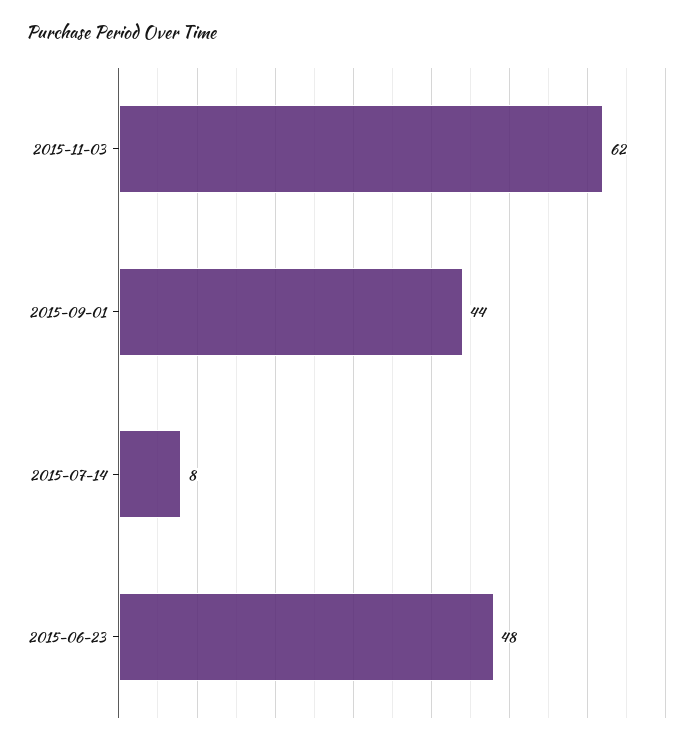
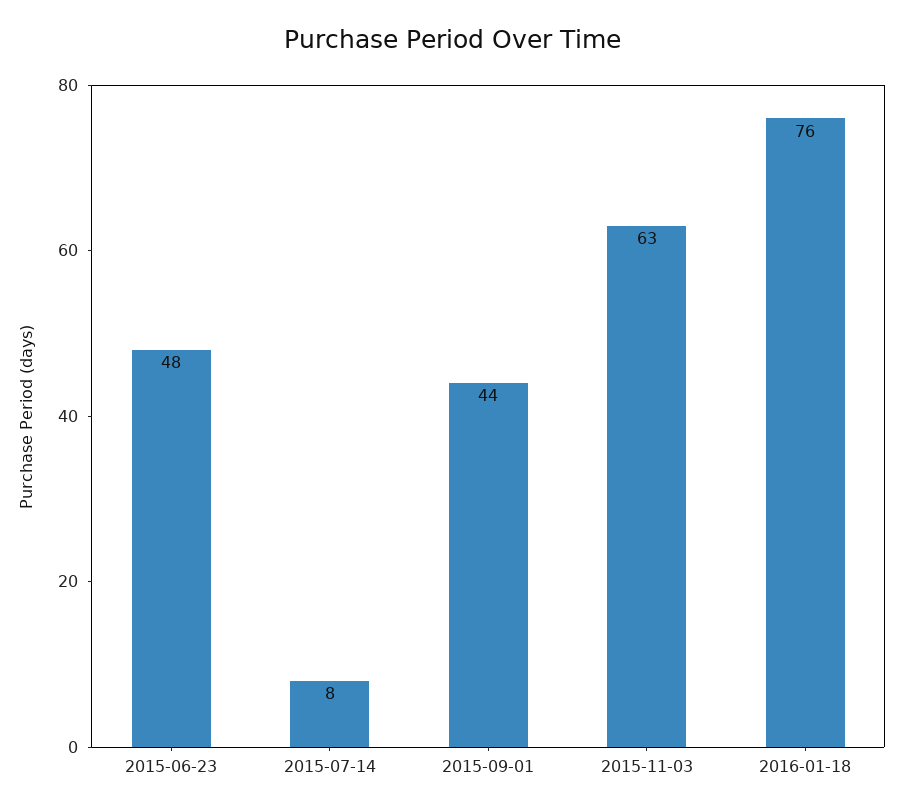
2015-11-03: 62 -> 63
2016-01-18: none -> 76

